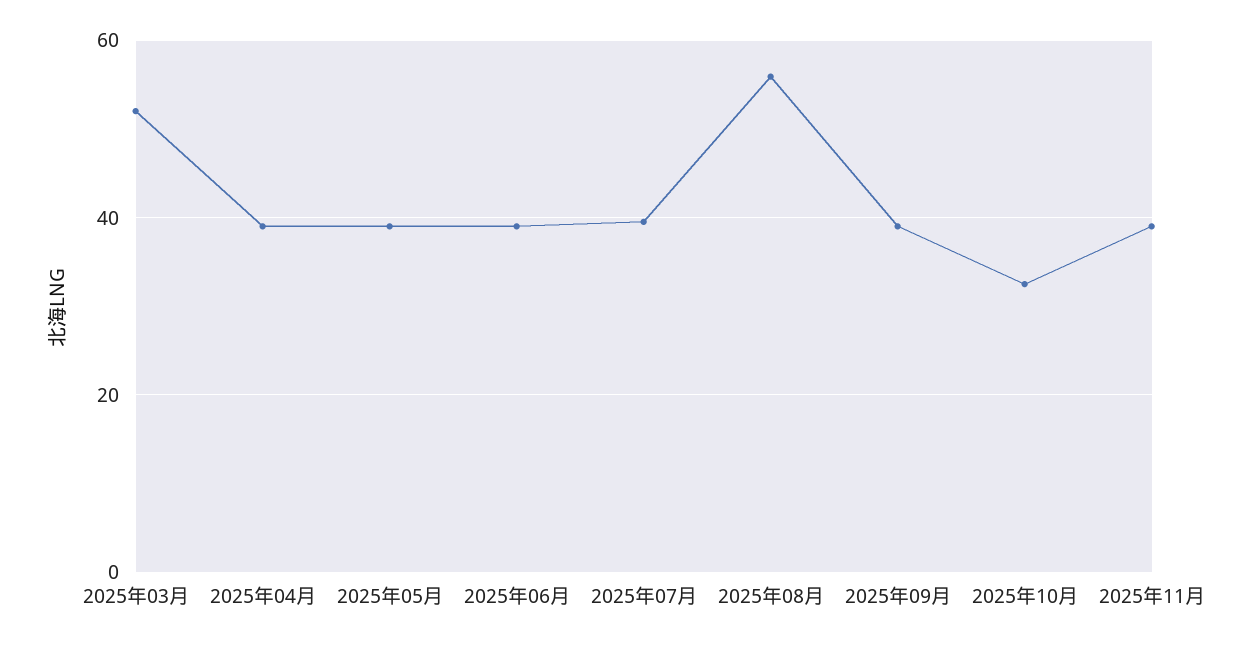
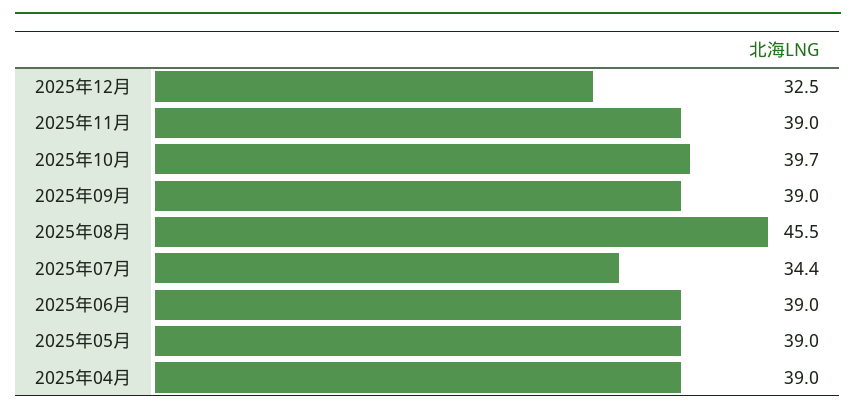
2025年03月: 52 -> none
2025年07月: 40 -> 34.4
2025年08月: 56 -> 45.5
2025年10月: 32 -> 39.7
2025年12月: none -> 32.5

